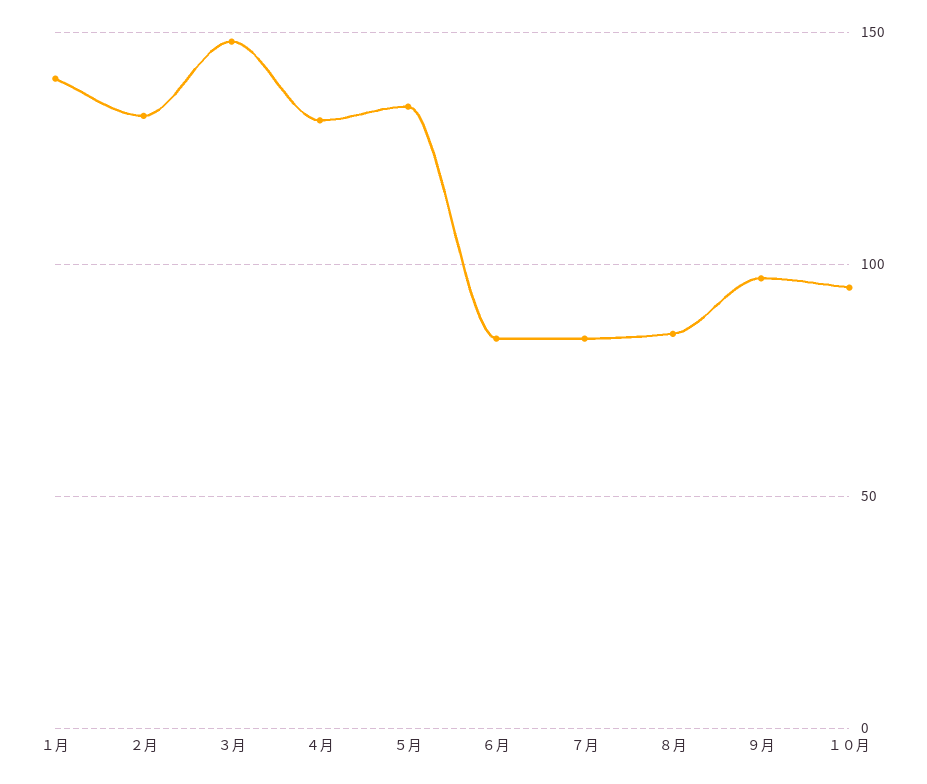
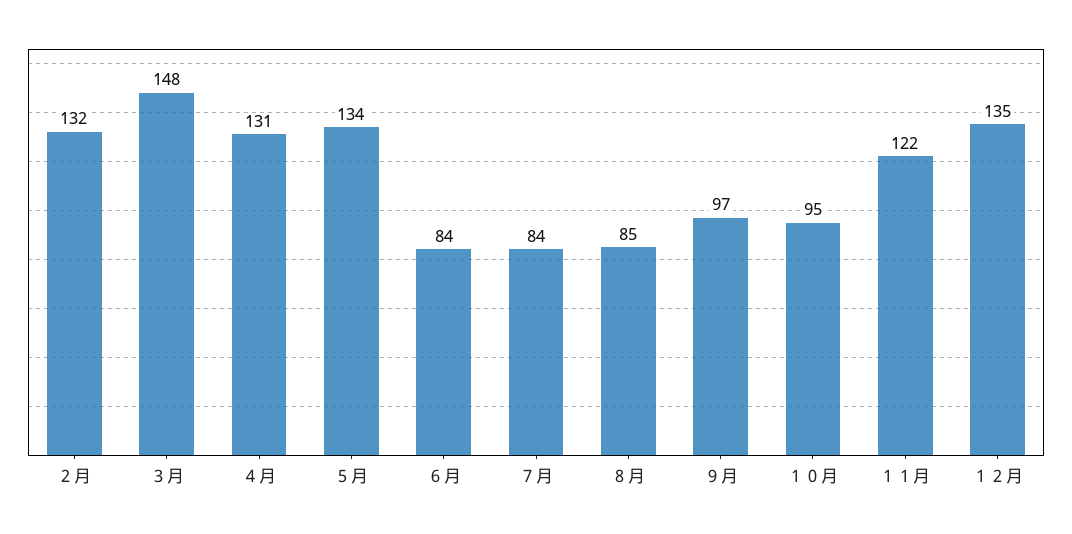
１月: 140 -> none
１１月: none -> 122
１２月: none -> 135

